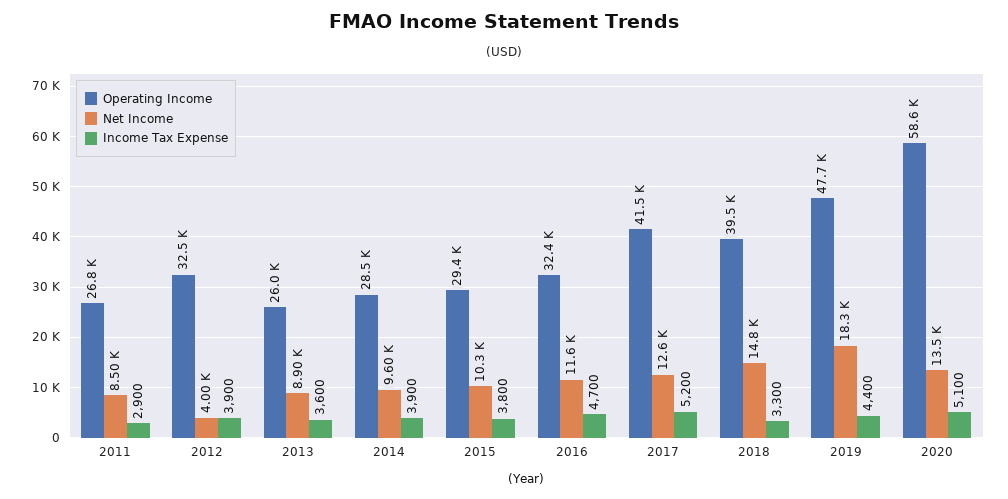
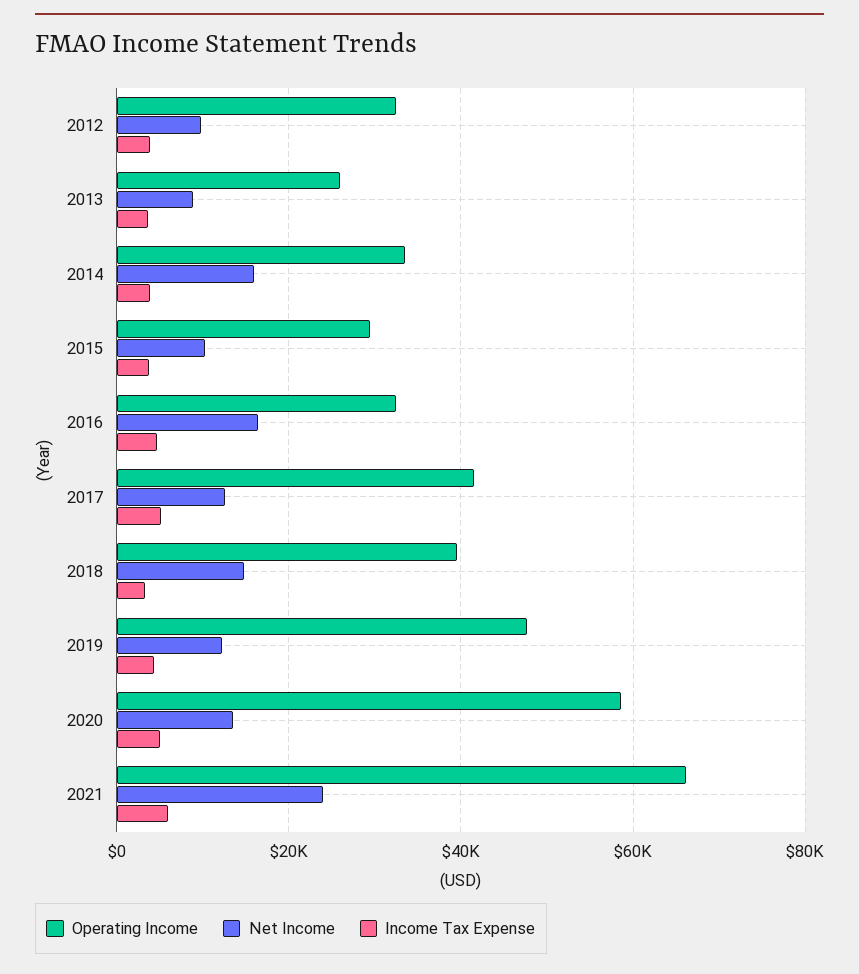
Operating Income, 2011: 26800 -> none
Net Income, 2011: 8500 -> none
Income Tax Expense, 2011: 2900 -> none
Net Income, 2012: 4000 -> 10000
Operating Income, 2014: 28500 -> 34000
Net Income, 2014: 9600 -> 16000
Net Income, 2016: 11600 -> 16000
Net Income, 2019: 18300 -> 12000
Operating Income, 2021: none -> 66000
Net Income, 2021: none -> 24000
Income Tax Expense, 2021: none -> 6000

